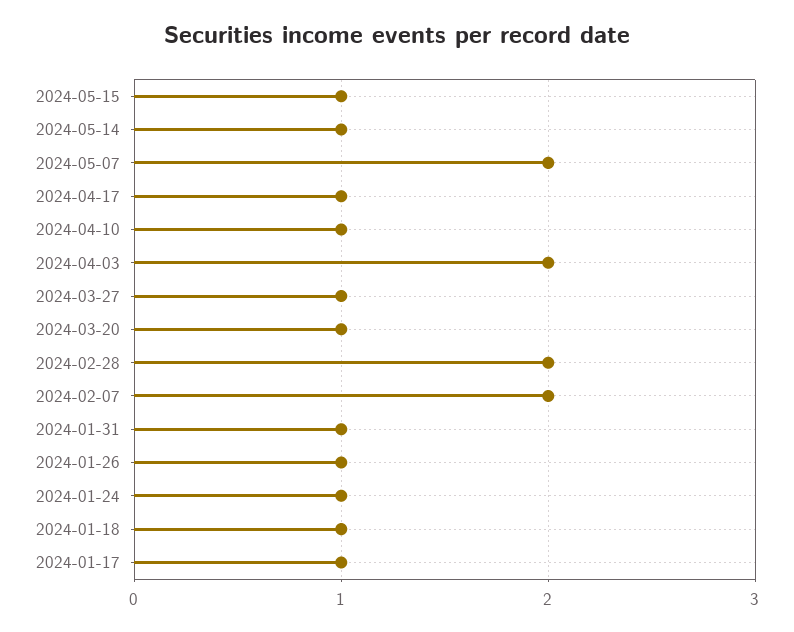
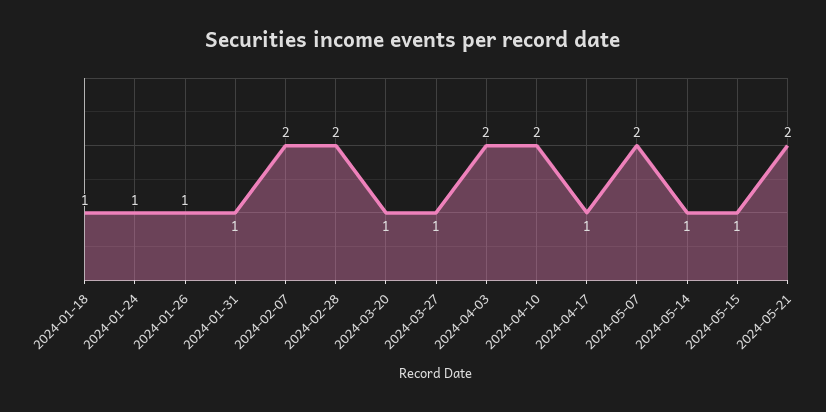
2024-04-10: 1 -> 2
2024-01-17: 1 -> none
2024-05-21: none -> 2

